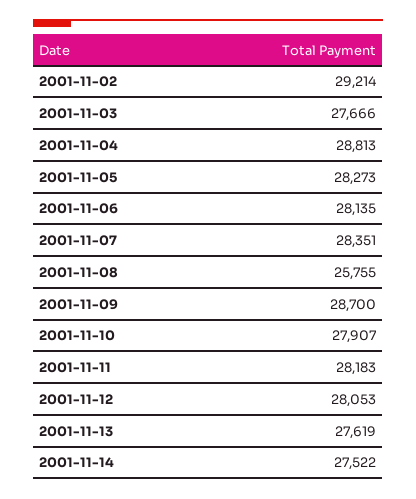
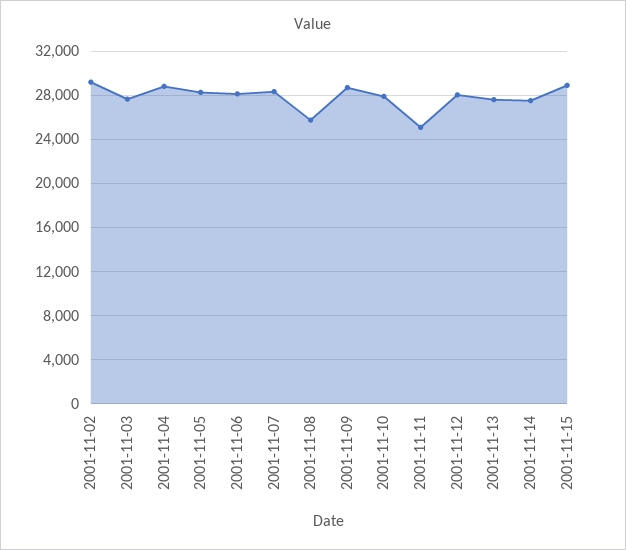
2001-11-11: 28183 -> 25000
2001-11-15: none -> 29000

